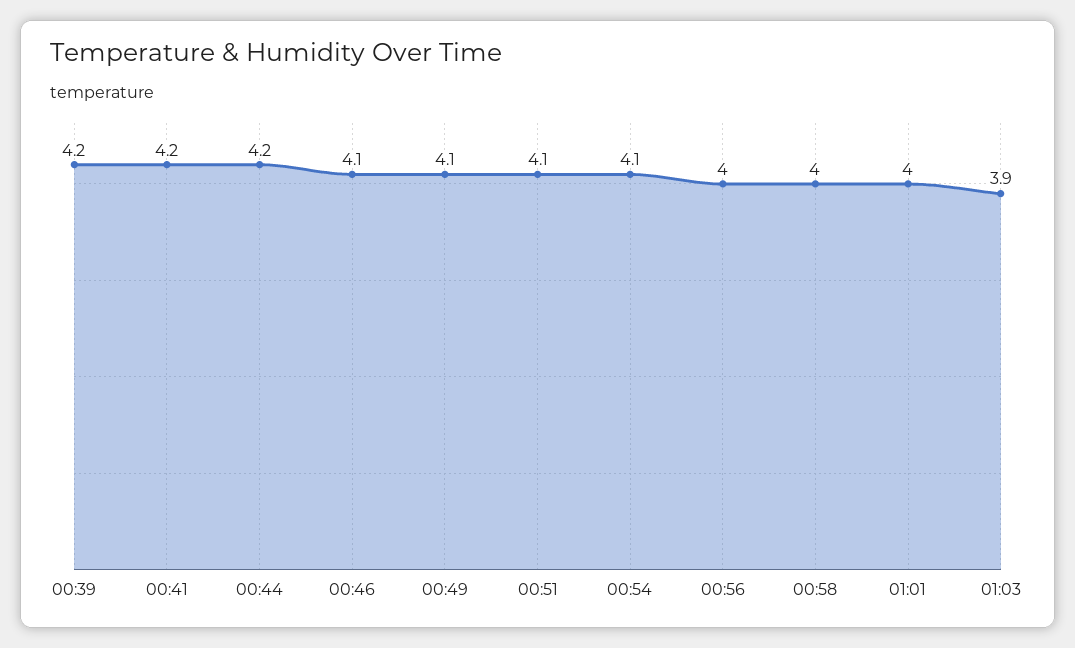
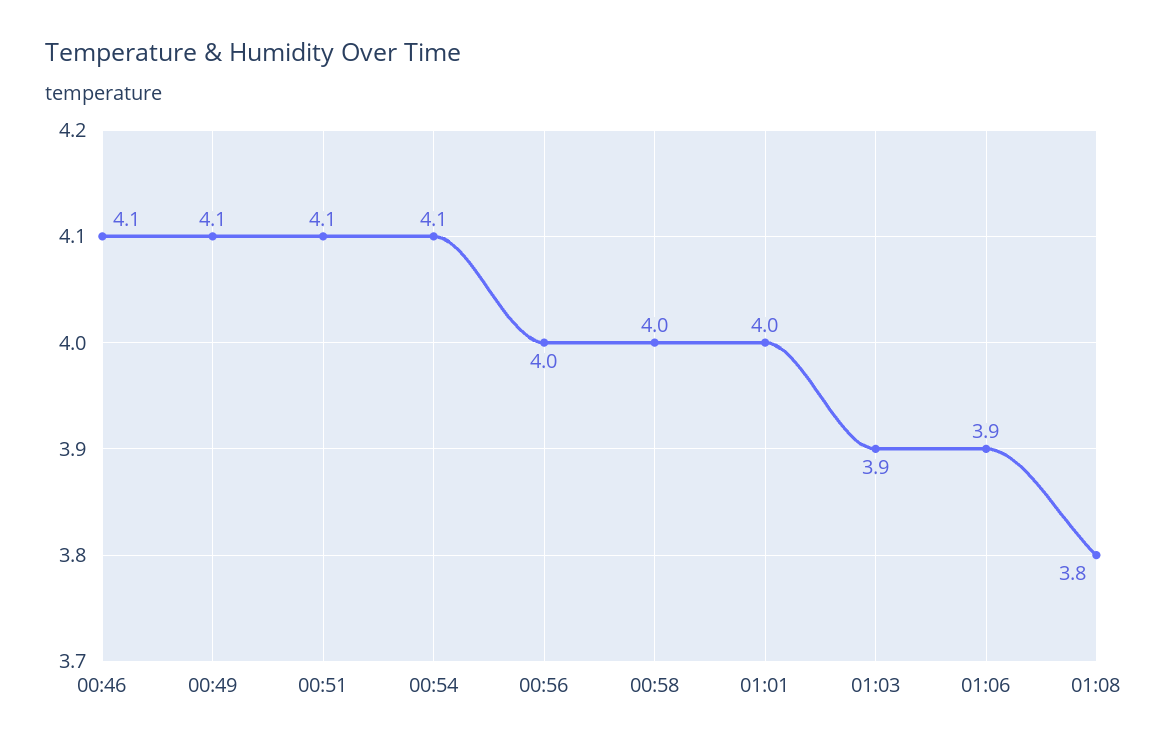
00:39: 4.2 -> none
00:41: 4.2 -> none
00:44: 4.2 -> none
01:06: none -> 3.9
01:08: none -> 3.8

